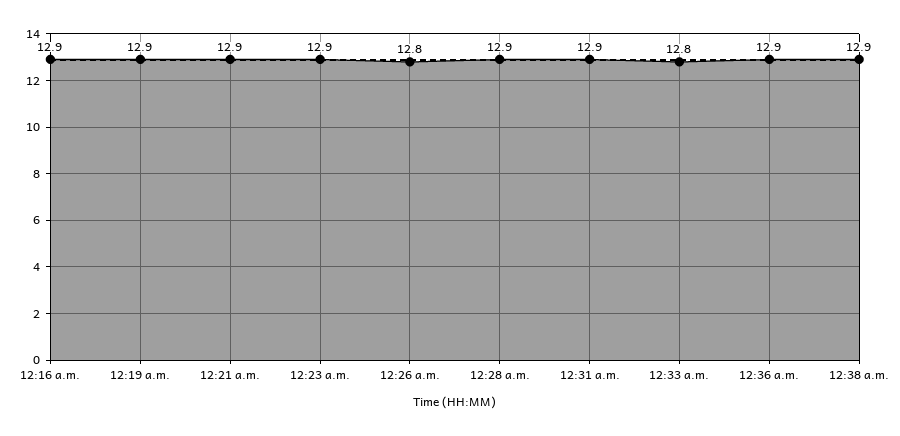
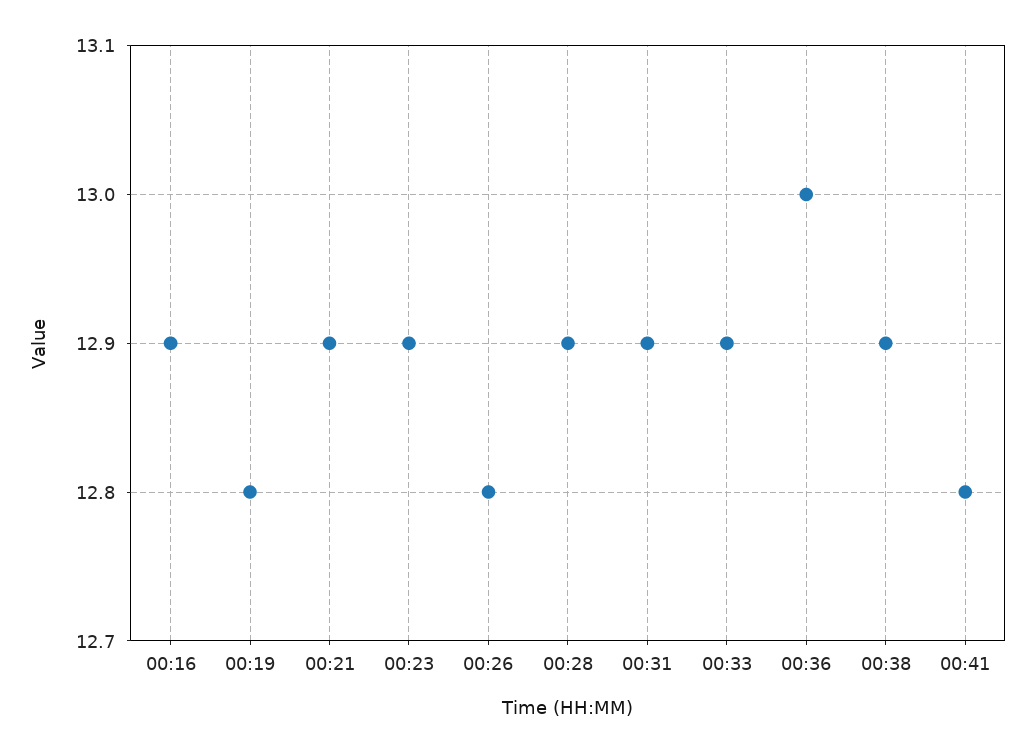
12:19 a.m.: 12.9 -> 12.8
12:33 a.m.: 12.8 -> 12.9
12:36 a.m.: 12.9 -> 13
00:41: none -> 12.8

